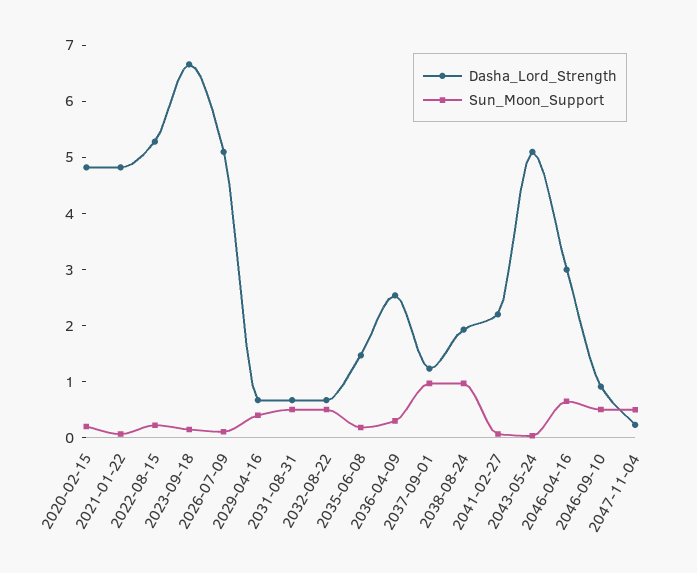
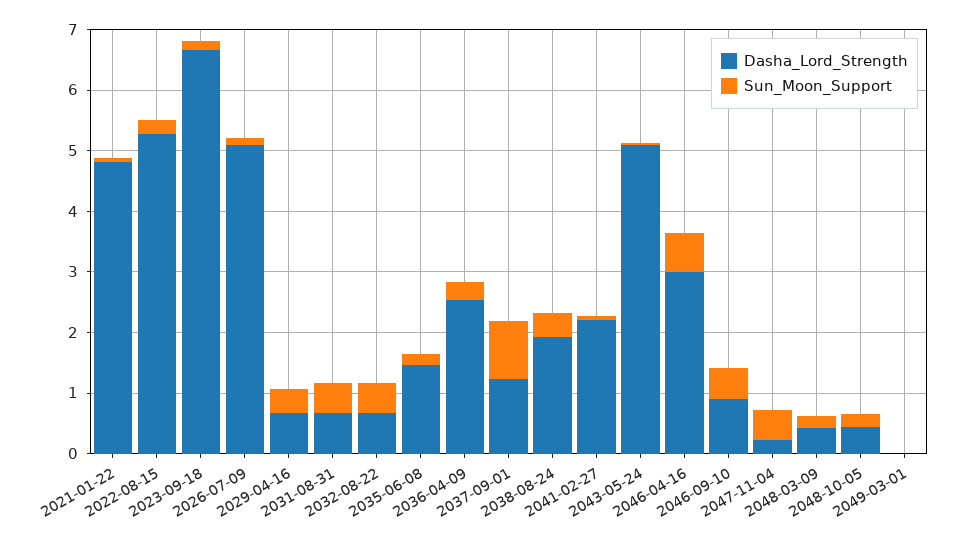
Dasha_Lord_Strength, 2020-02-15: 4.8 -> none
Sun_Moon_Support, 2020-02-15: 0.2 -> none
Sun_Moon_Support, 2038-08-24: 1 -> 0.4
Dasha_Lord_Strength, 2048-03-09: none -> 0.4
Sun_Moon_Support, 2048-03-09: none -> 0.2
Dasha_Lord_Strength, 2048-10-05: none -> 0.4
Sun_Moon_Support, 2048-10-05: none -> 0.2
Dasha_Lord_Strength, 2049-03-01: none -> 0
Sun_Moon_Support, 2049-03-01: none -> 0

